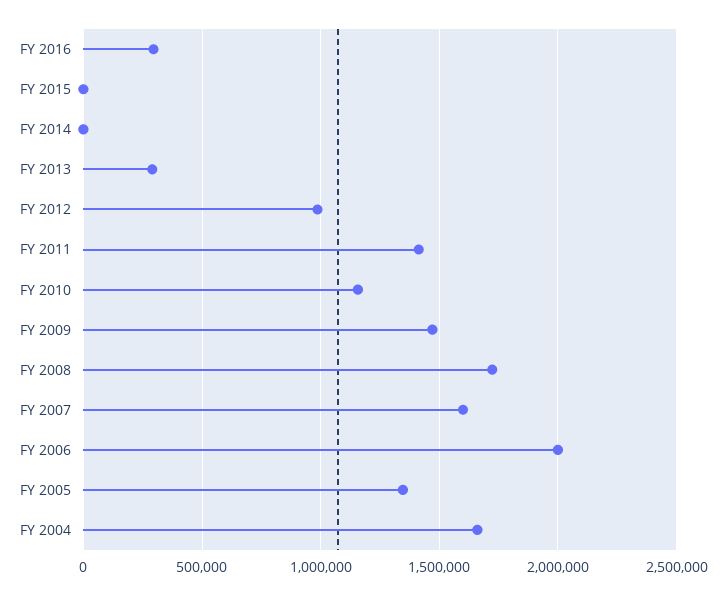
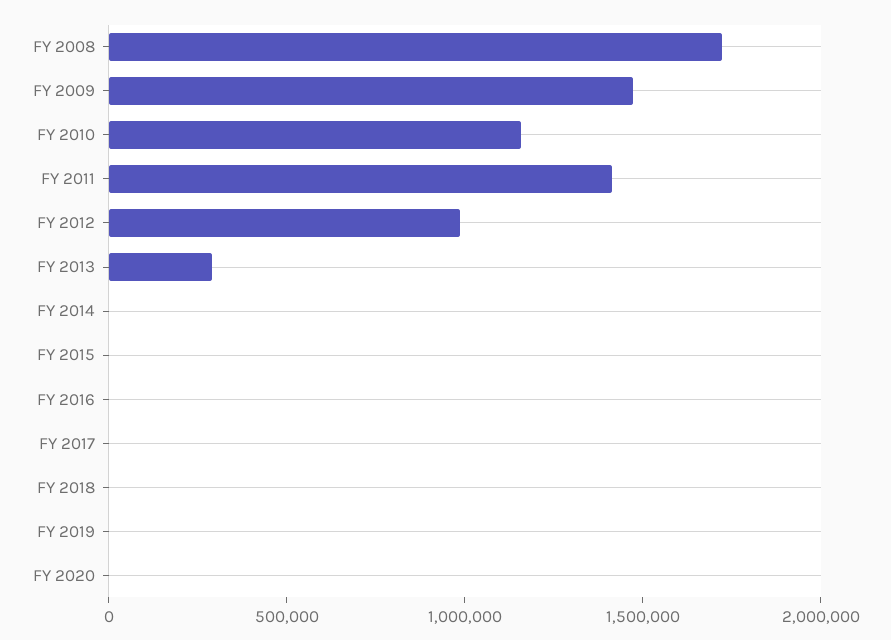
FY 2016: 300000 -> 0
FY 2007: 1600000 -> none
FY 2006: 2000000 -> none
FY 2005: 1350000 -> none
FY 2004: 1650000 -> none
FY 2017: none -> 0
FY 2018: none -> 0
FY 2019: none -> 0
FY 2020: none -> 0

